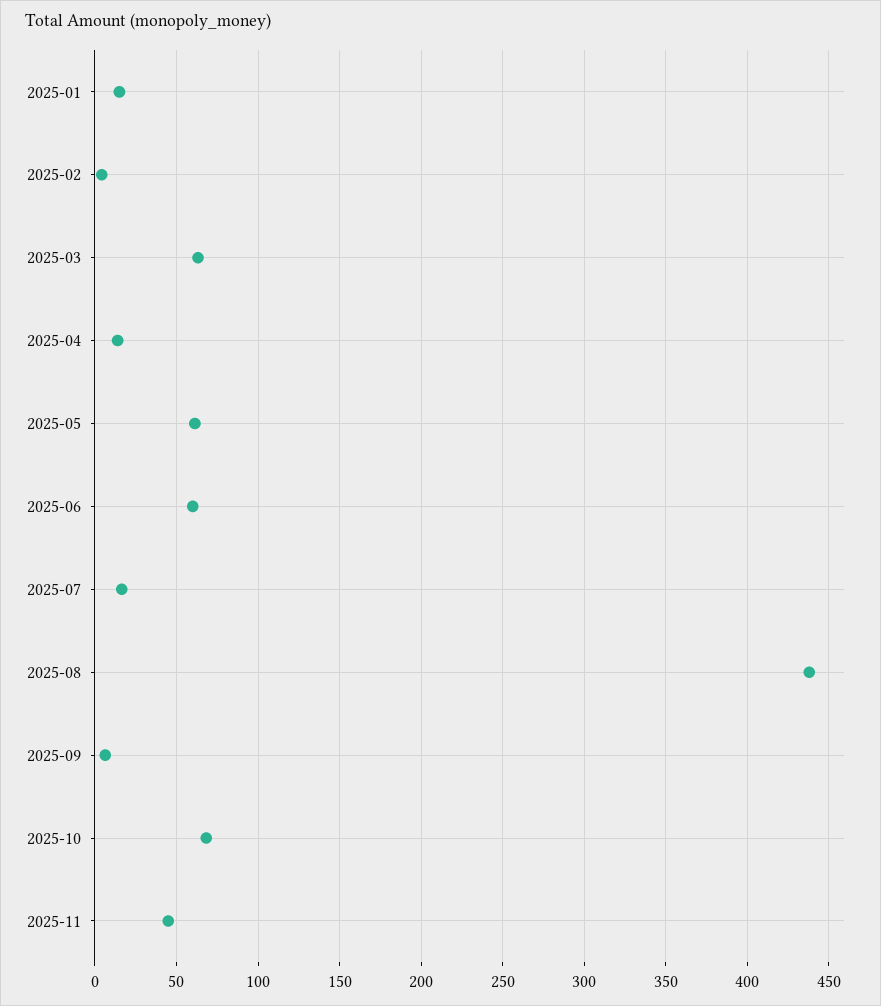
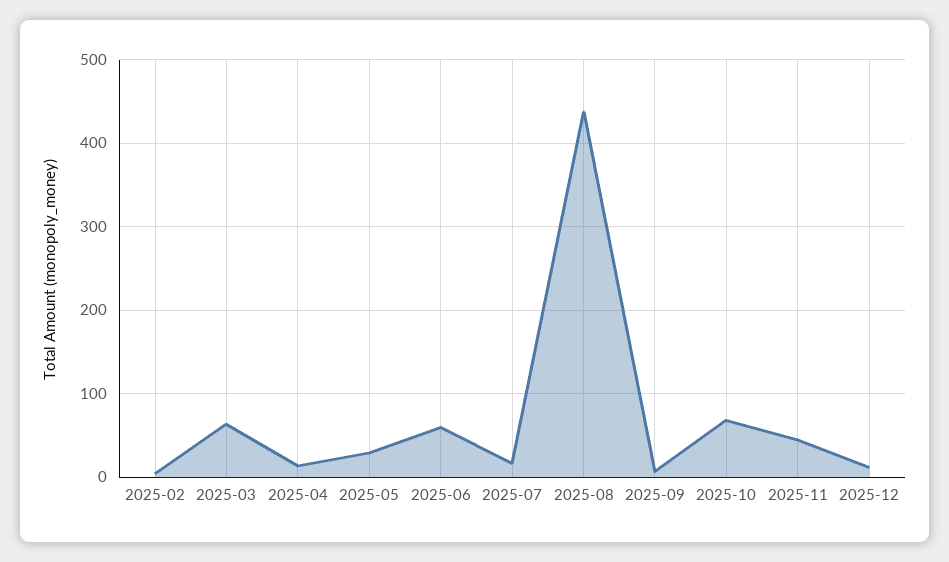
2025-01: 15 -> none
2025-05: 60 -> 30
2025-12: none -> 10

